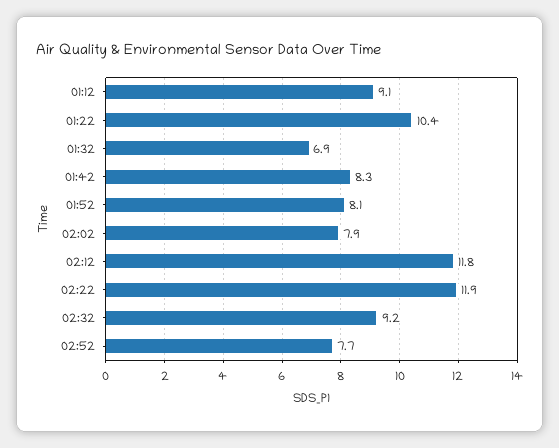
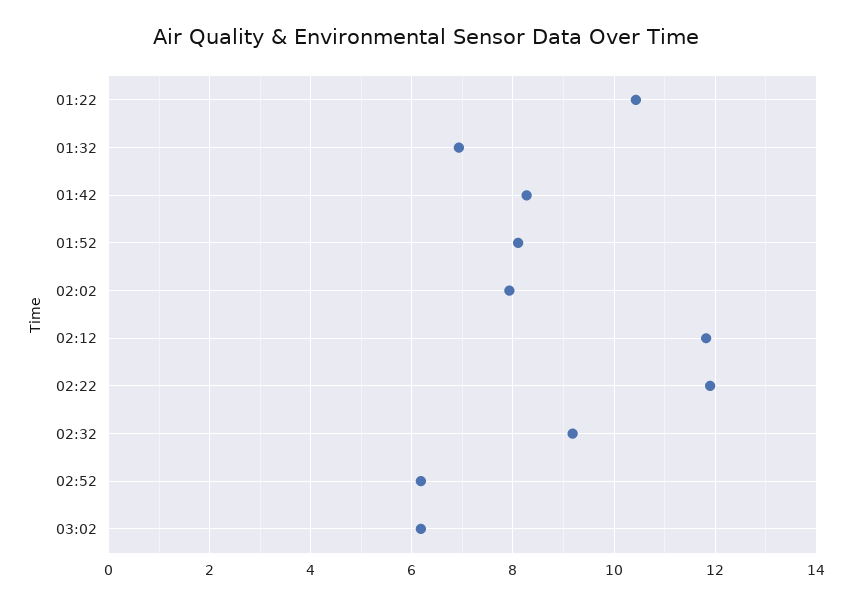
01:12: 9.1 -> none
02:52: 7.7 -> 6.2
03:02: none -> 6.2

